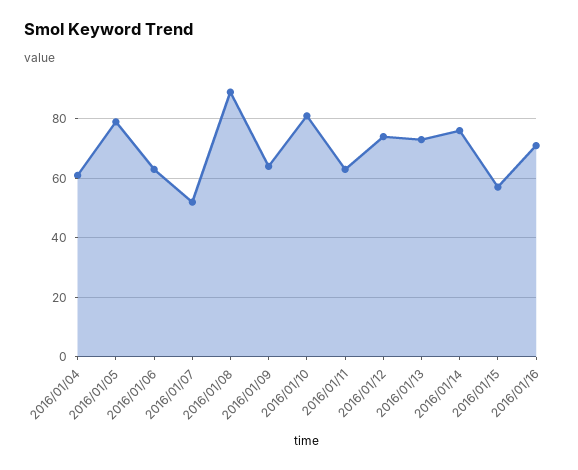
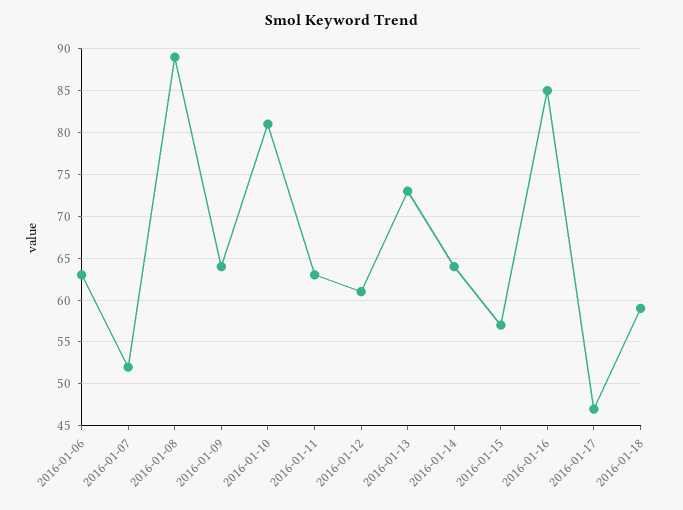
2016/01/04: 60 -> none
2016/01/05: 80 -> none
2016/01/12: 75 -> 61
2016/01/14: 75 -> 64
2016/01/16: 70 -> 85
2016-01-17: none -> 47
2016-01-18: none -> 59

